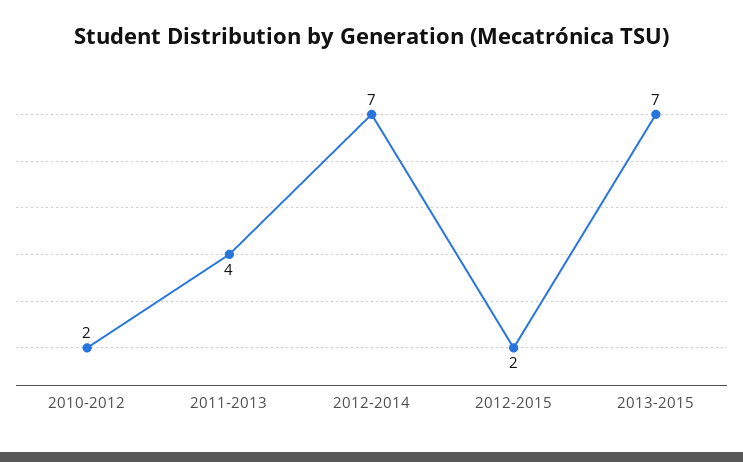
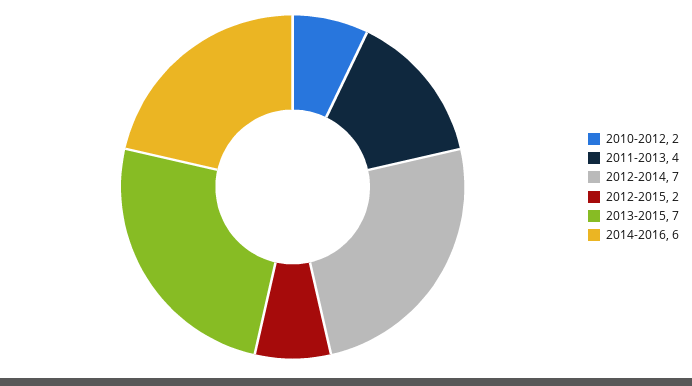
2014-2016: none -> 6

